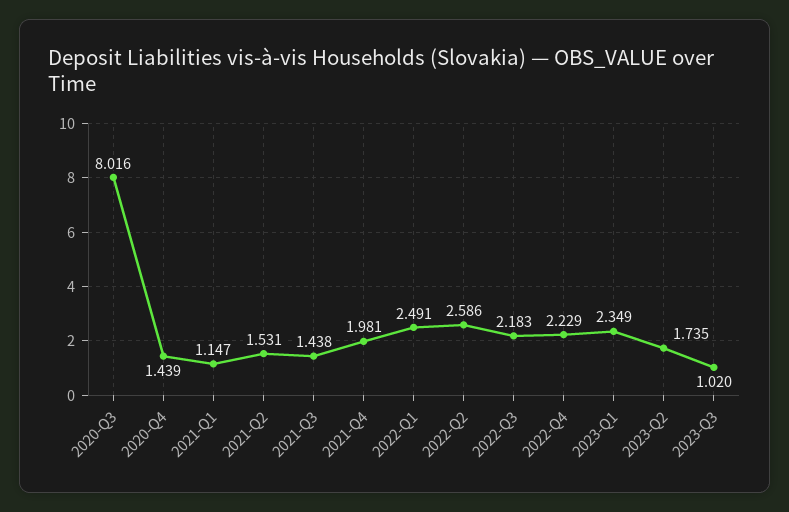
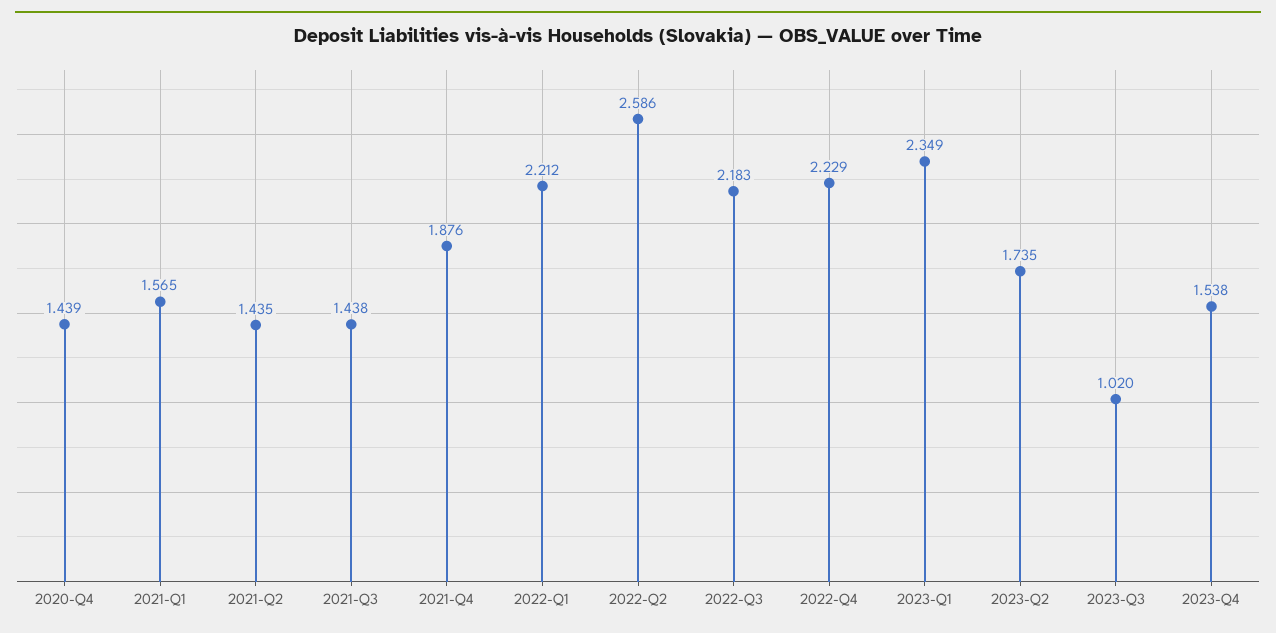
2020-Q3: 8.016 -> none
2021-Q1: 1.147 -> 1.565
2021-Q2: 1.531 -> 1.435
2021-Q4: 1.981 -> 1.876
2022-Q1: 2.491 -> 2.212
2023-Q4: none -> 1.538

